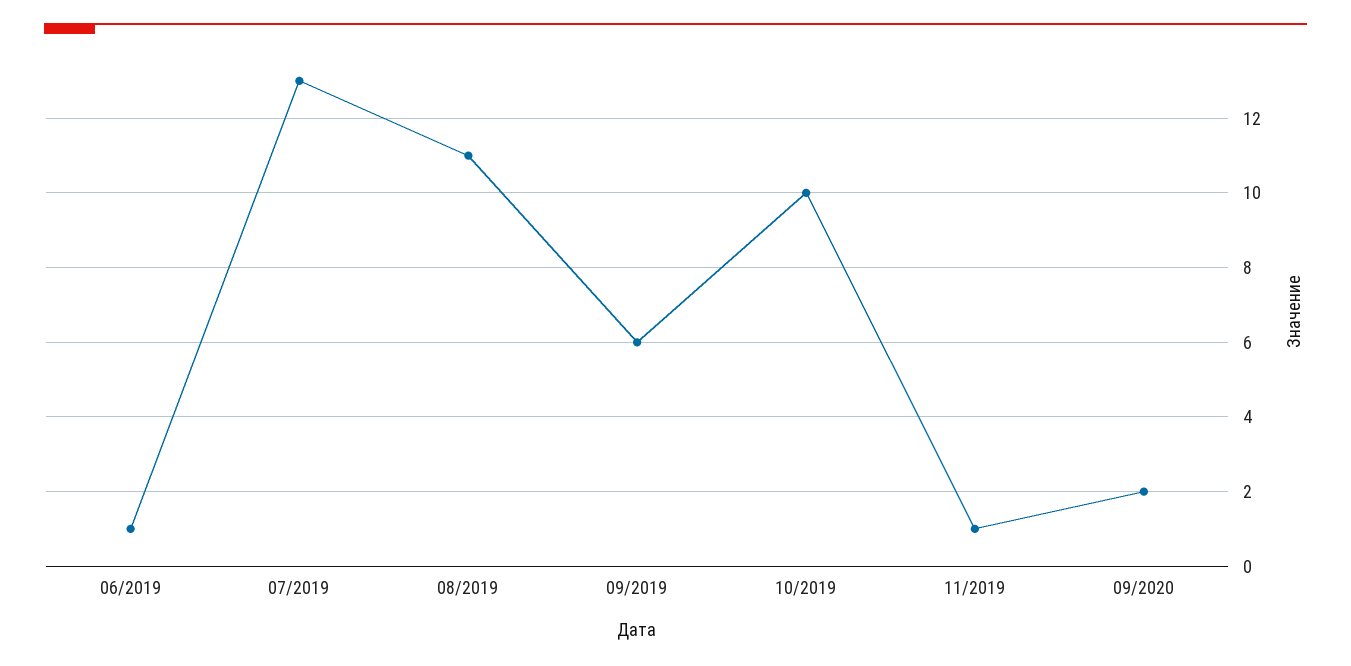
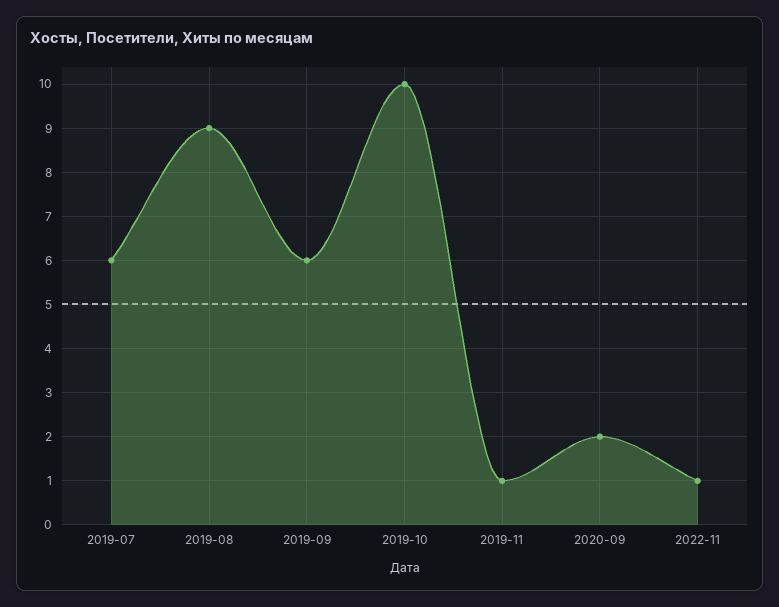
06/2019: 1 -> none
07/2019: 13 -> 6
08/2019: 11 -> 9
2022-11: none -> 1

